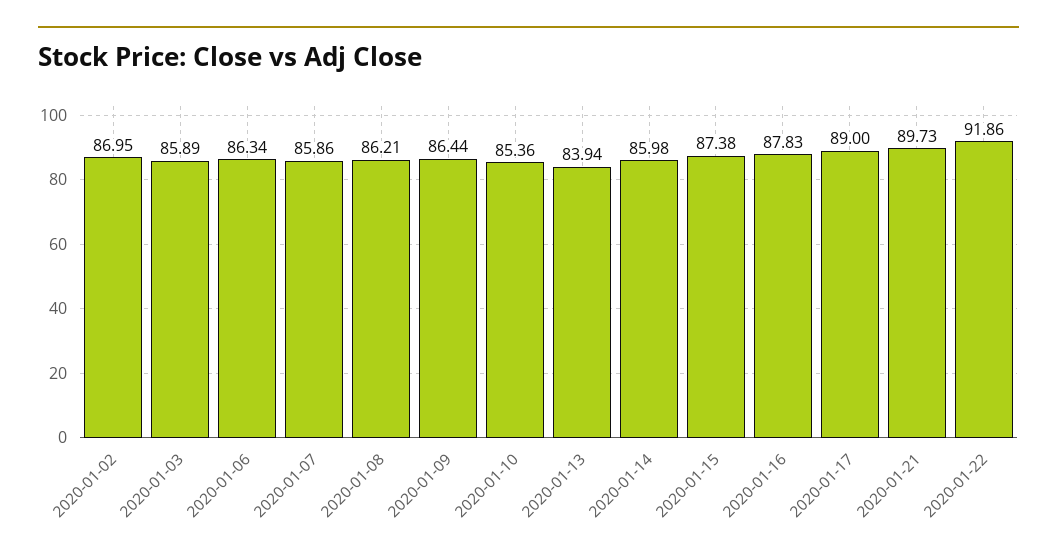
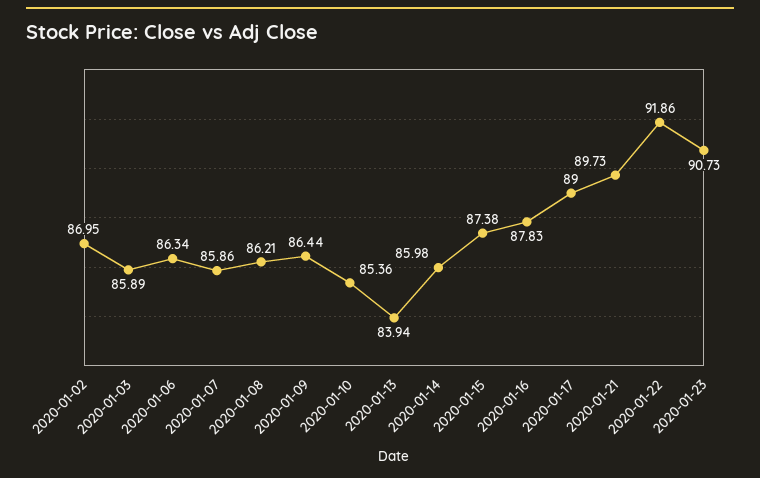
2020-01-23: none -> 90.73

